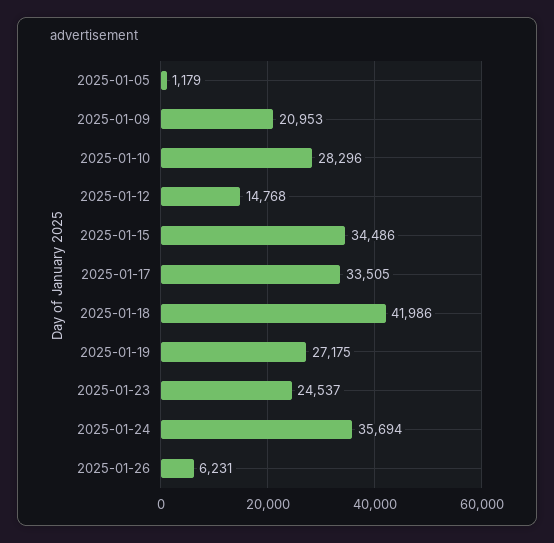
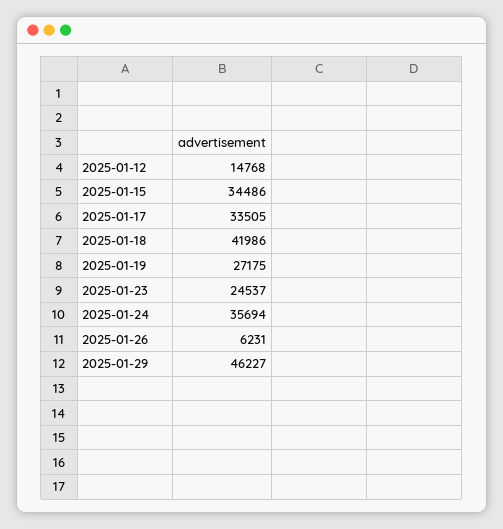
2025-01-05: 1179 -> none
2025-01-09: 20953 -> none
2025-01-10: 28296 -> none
2025-01-29: none -> 46227

